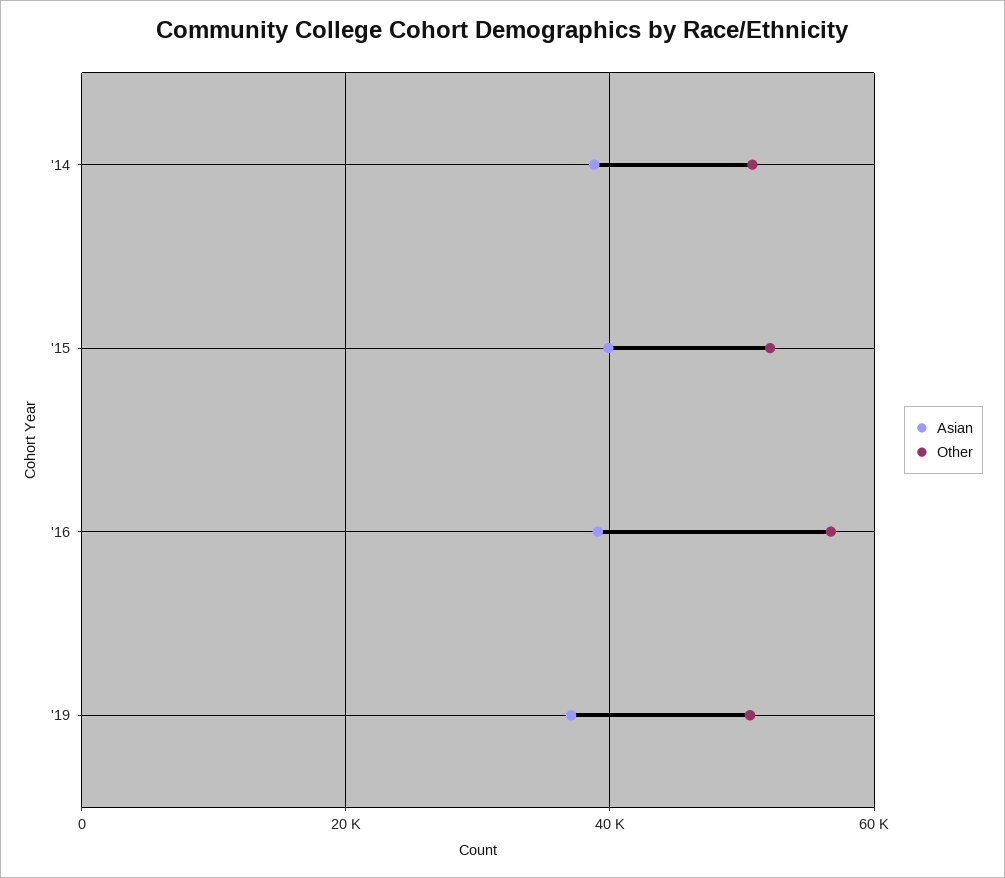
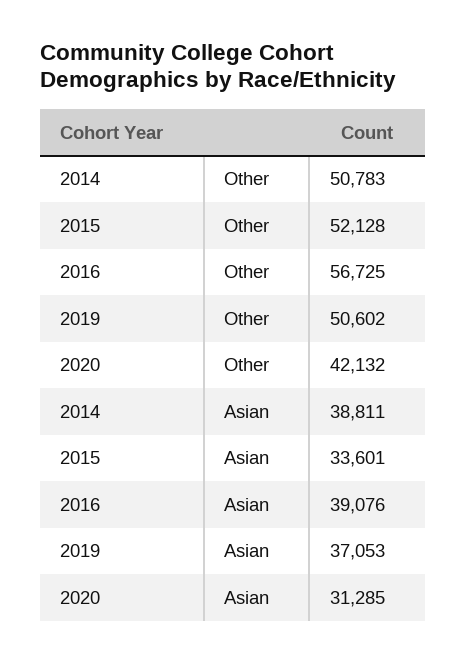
Asian, '15: 40000 -> 33601
Other, 2020: none -> 42132
Asian, 2020: none -> 31285

